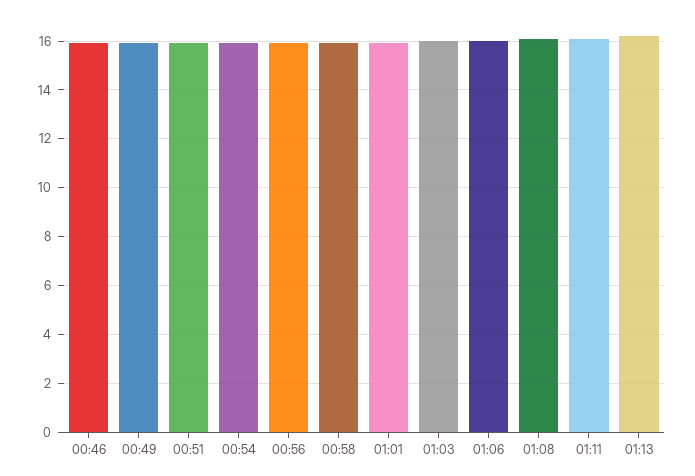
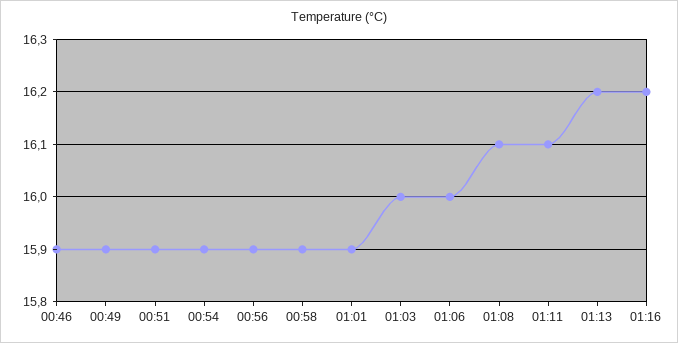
01:16: none -> 16.2

